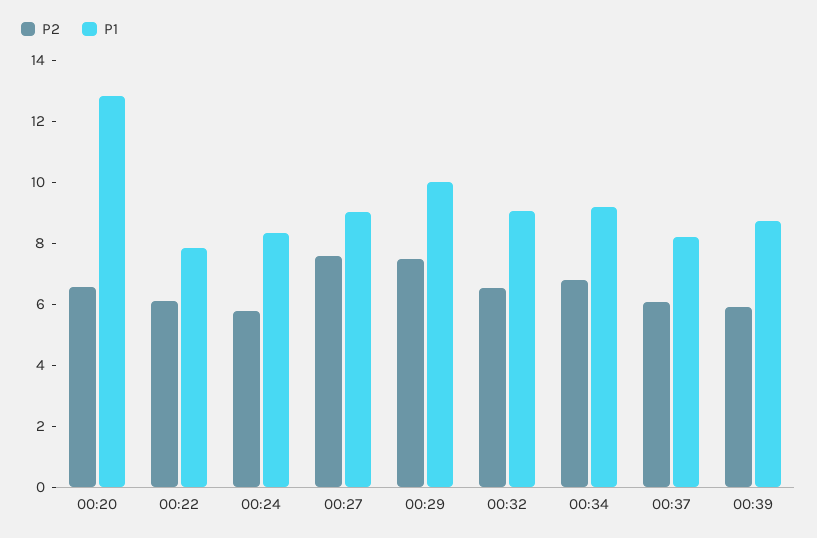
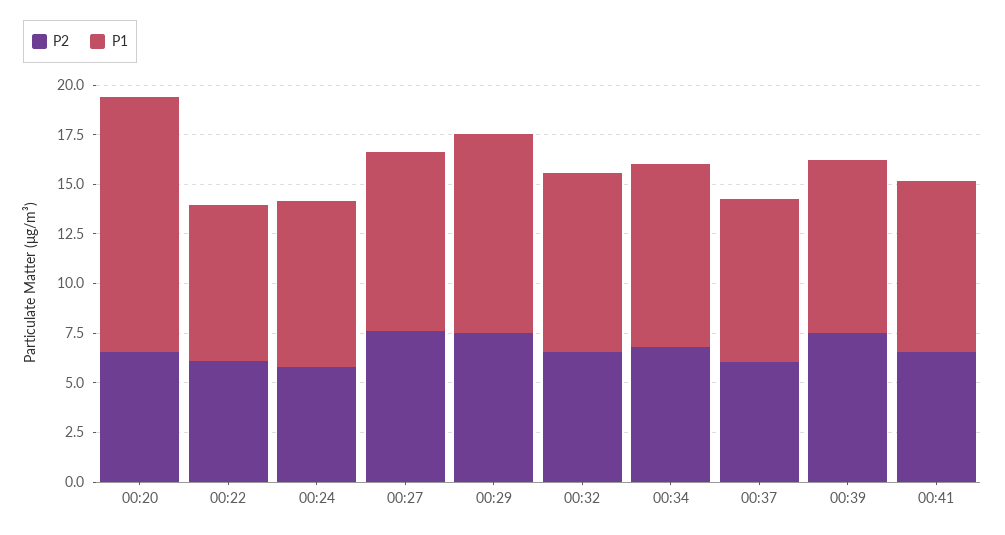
P2, 00:39: 6 -> 7.5
P2, 00:41: none -> 6.5
P1, 00:41: none -> 8.5

